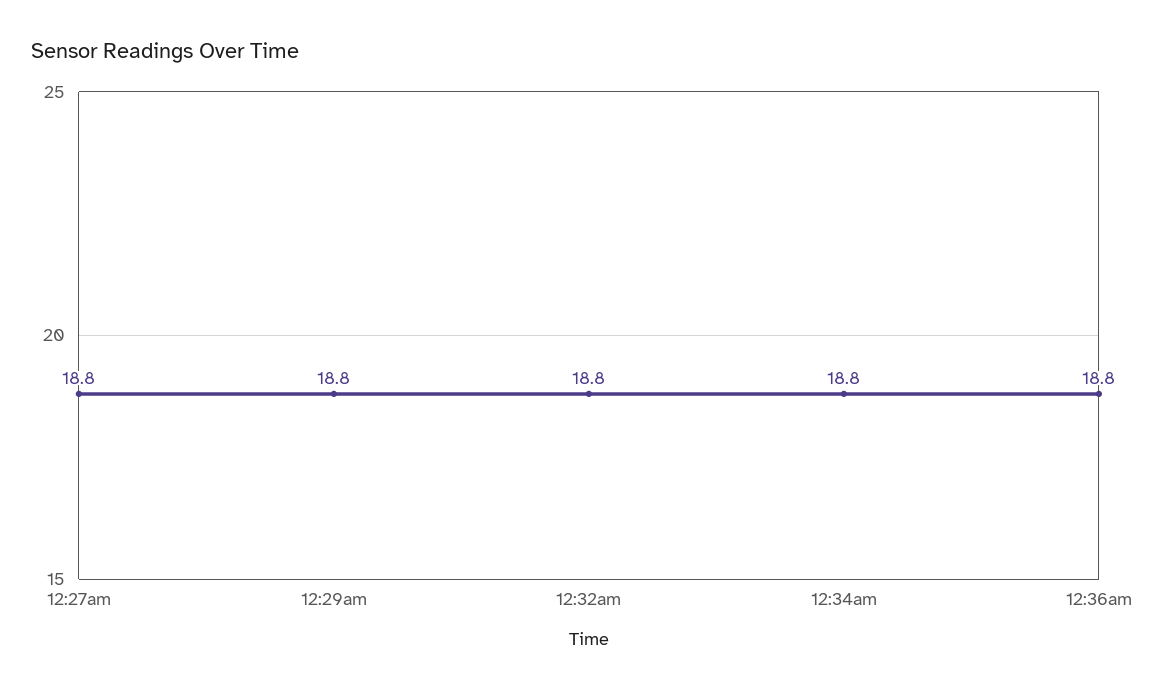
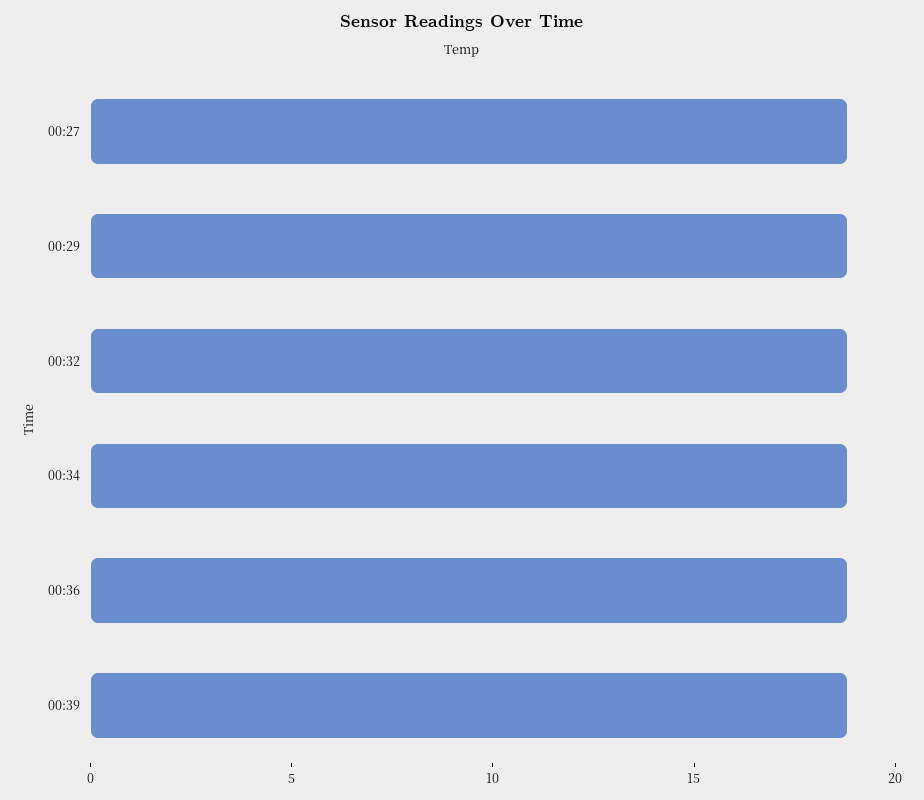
00:39: none -> 19

